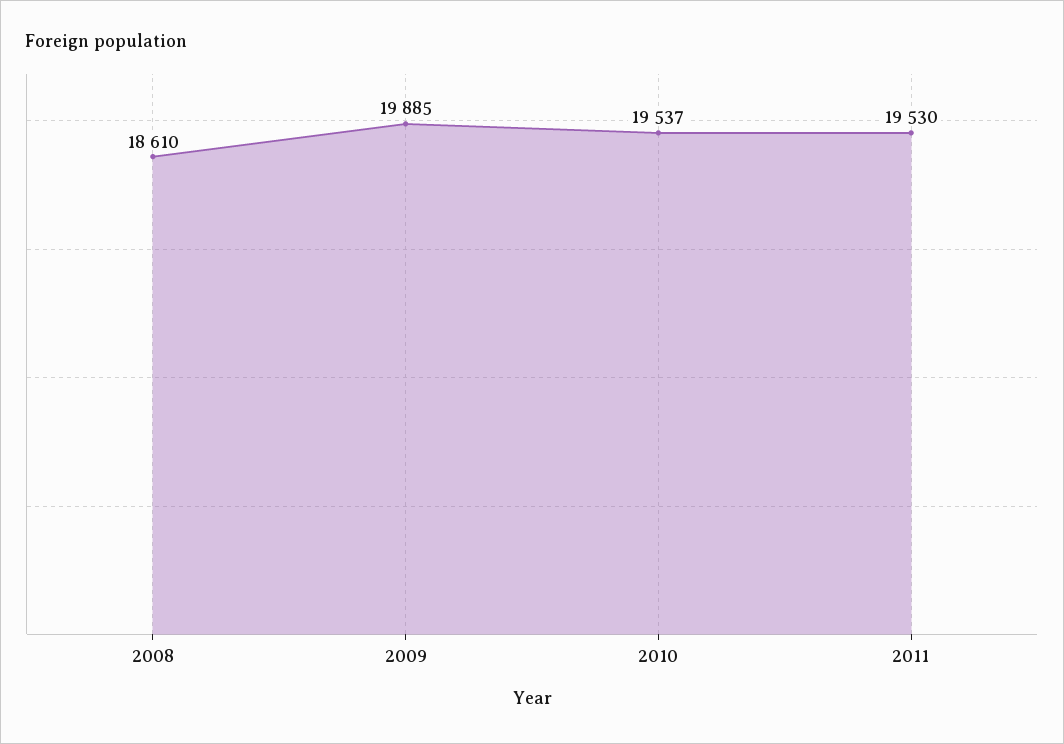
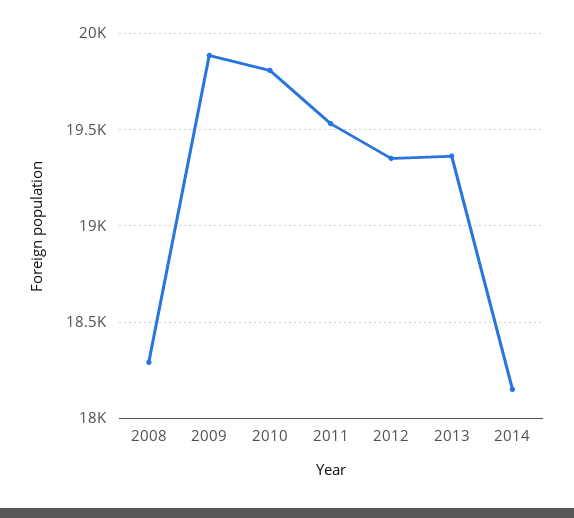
2008: 18610 -> 18300
2010: 19537 -> 19800
2012: none -> 19350
2013: none -> 19350
2014: none -> 18150

